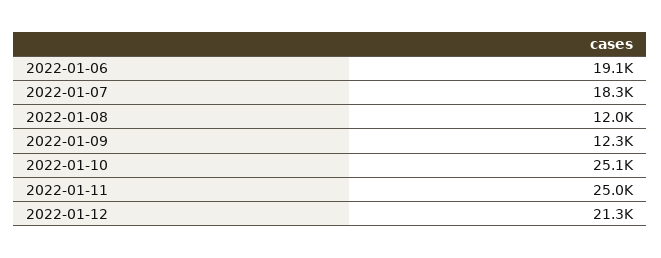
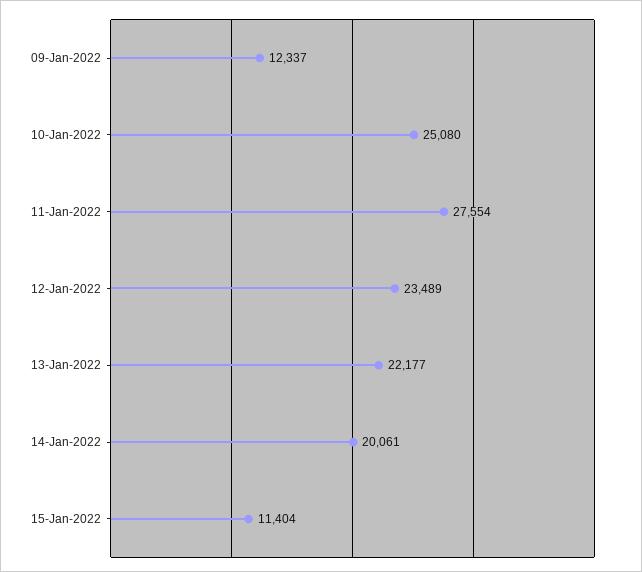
2022-01-06: 19100 -> none
2022-01-07: 18300 -> none
2022-01-08: 12000 -> none
2022-01-11: 25000 -> 27554
2022-01-12: 21300 -> 23489
13-Jan-2022: none -> 22177
14-Jan-2022: none -> 20061
15-Jan-2022: none -> 11404

